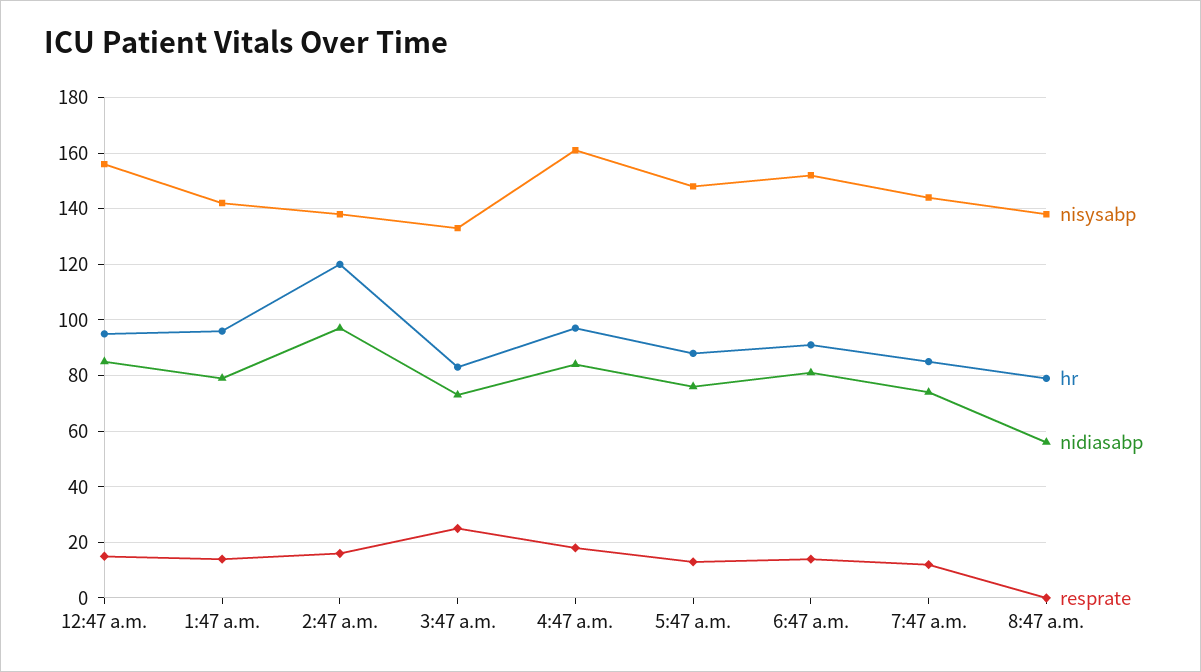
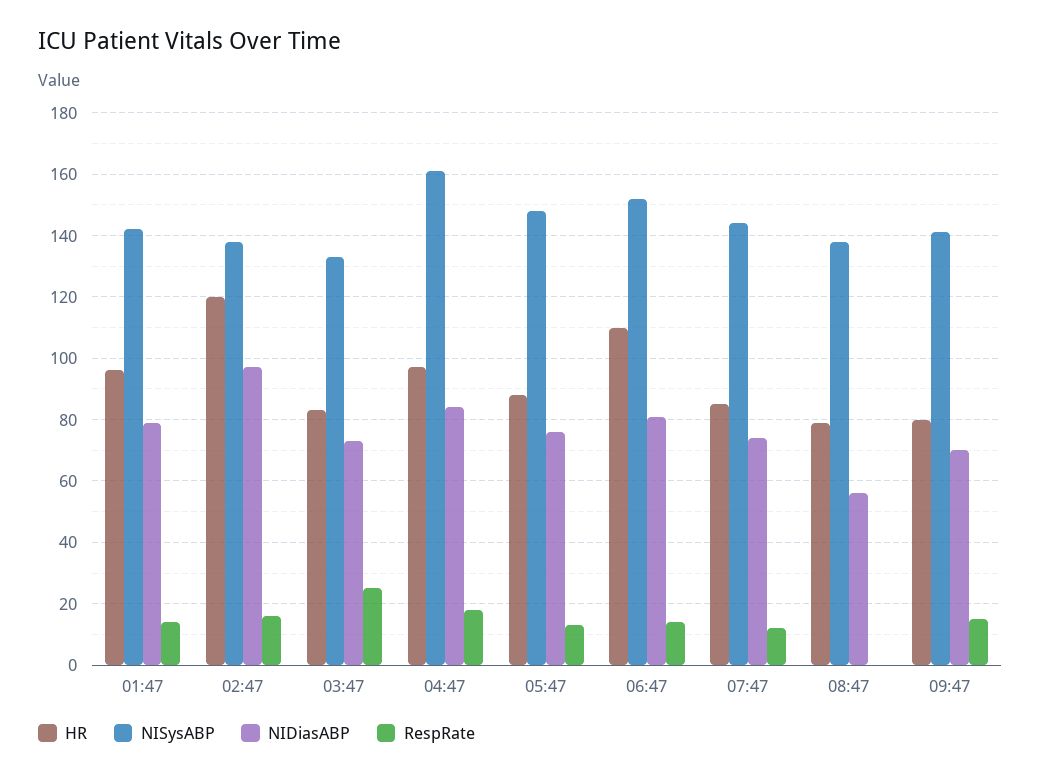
nisysabp, 12:47 a.m.: 155 -> none
hr, 12:47 a.m.: 95 -> none
nidiasabp, 12:47 a.m.: 85 -> none
resprate, 12:47 a.m.: 15 -> none
hr, 6:47 a.m.: 90 -> 110
hr, 09:47: none -> 80
nisysabp, 09:47: none -> 140
nidiasabp, 09:47: none -> 70
resprate, 09:47: none -> 15

